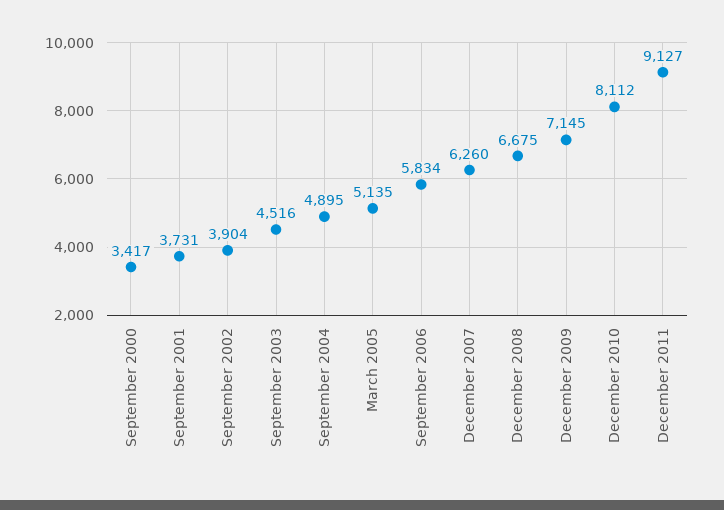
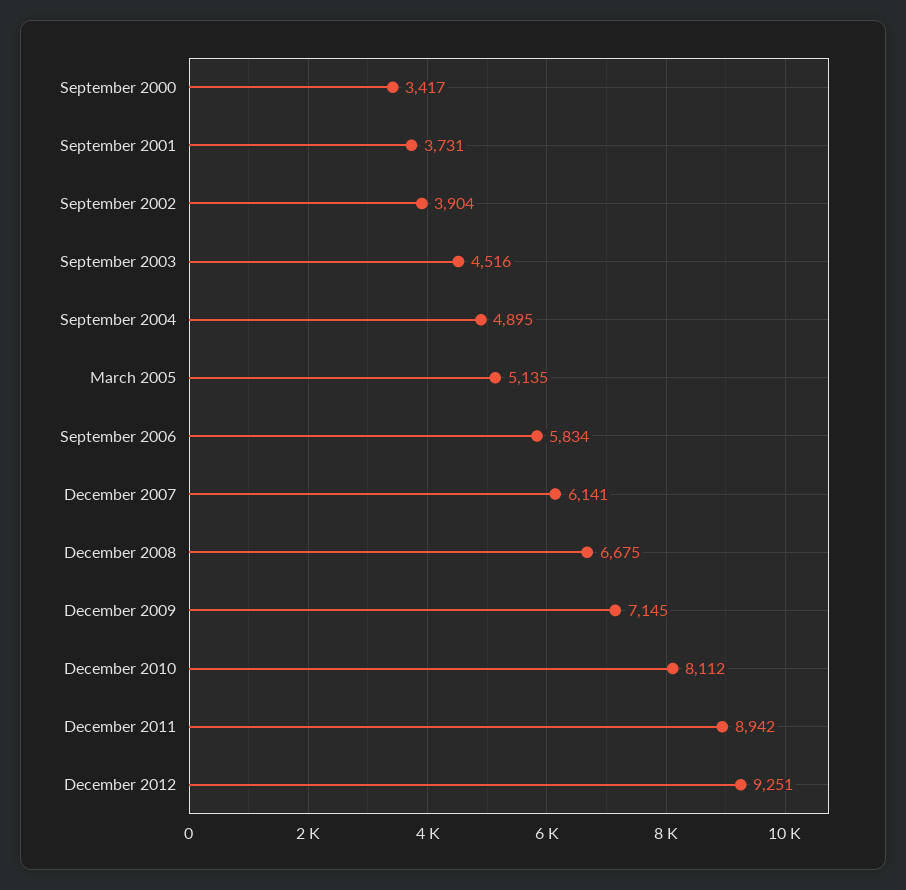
December 2007: 6260 -> 6141
December 2011: 9127 -> 8942
December 2012: none -> 9251

